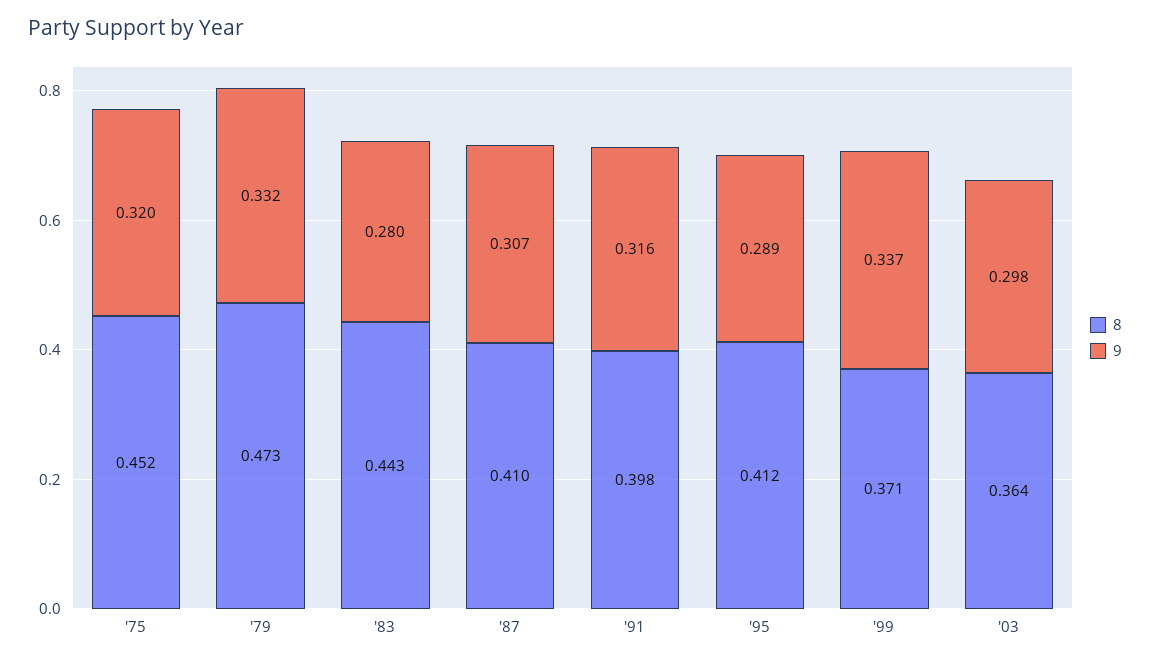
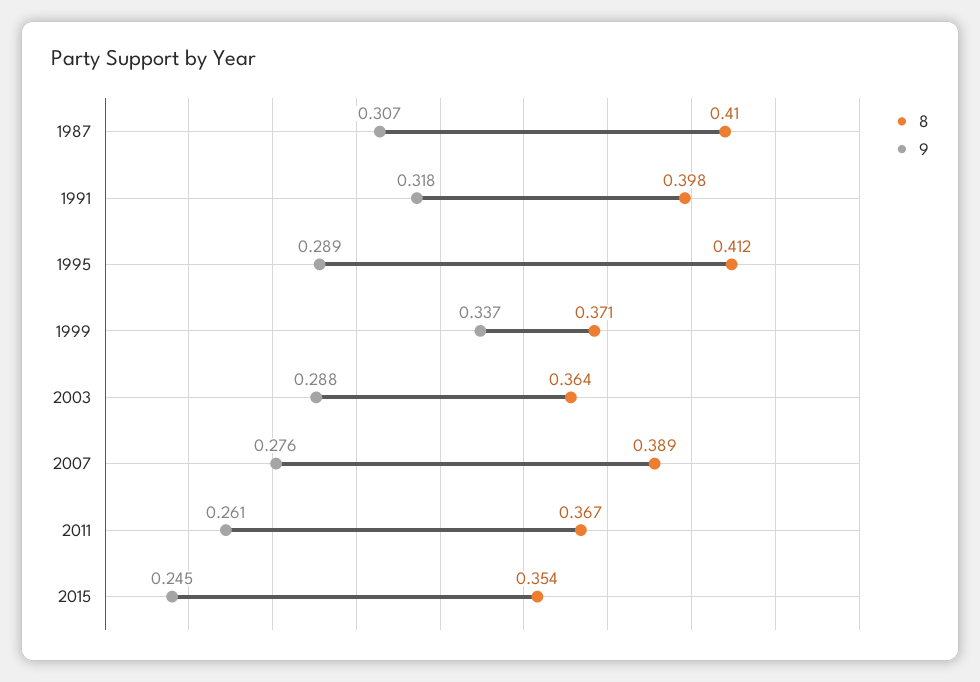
8, '75: 0.452 -> none
9, '75: 0.32 -> none
8, '79: 0.473 -> none
9, '79: 0.332 -> none
8, '83: 0.443 -> none
9, '83: 0.28 -> none
9, '91: 0.316 -> 0.318
9, '03: 0.298 -> 0.288
8, 2007: none -> 0.389
9, 2007: none -> 0.276
8, 2011: none -> 0.367
9, 2011: none -> 0.261
8, 2015: none -> 0.354
9, 2015: none -> 0.245

